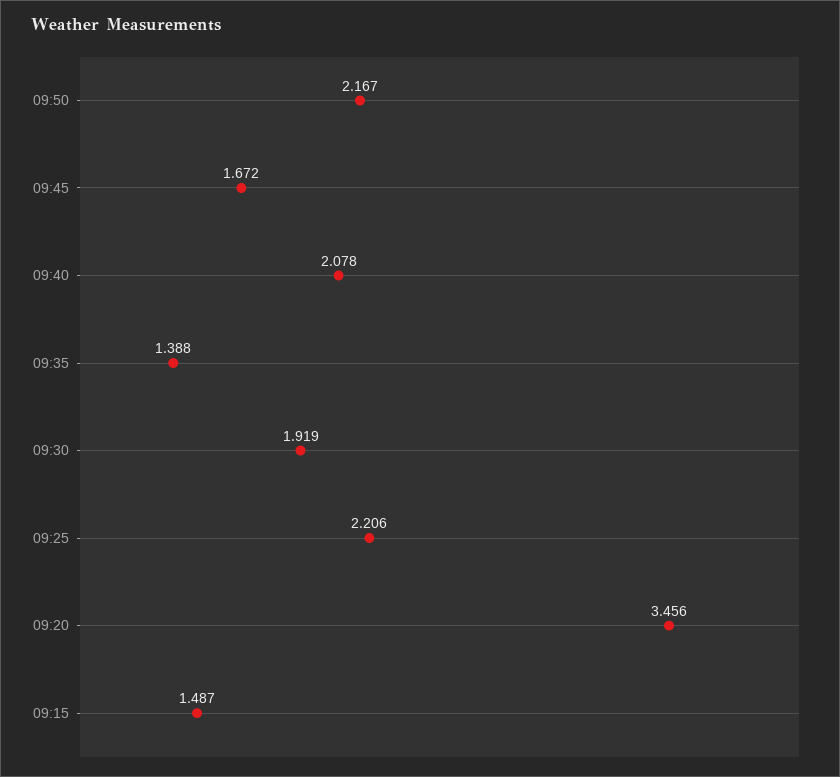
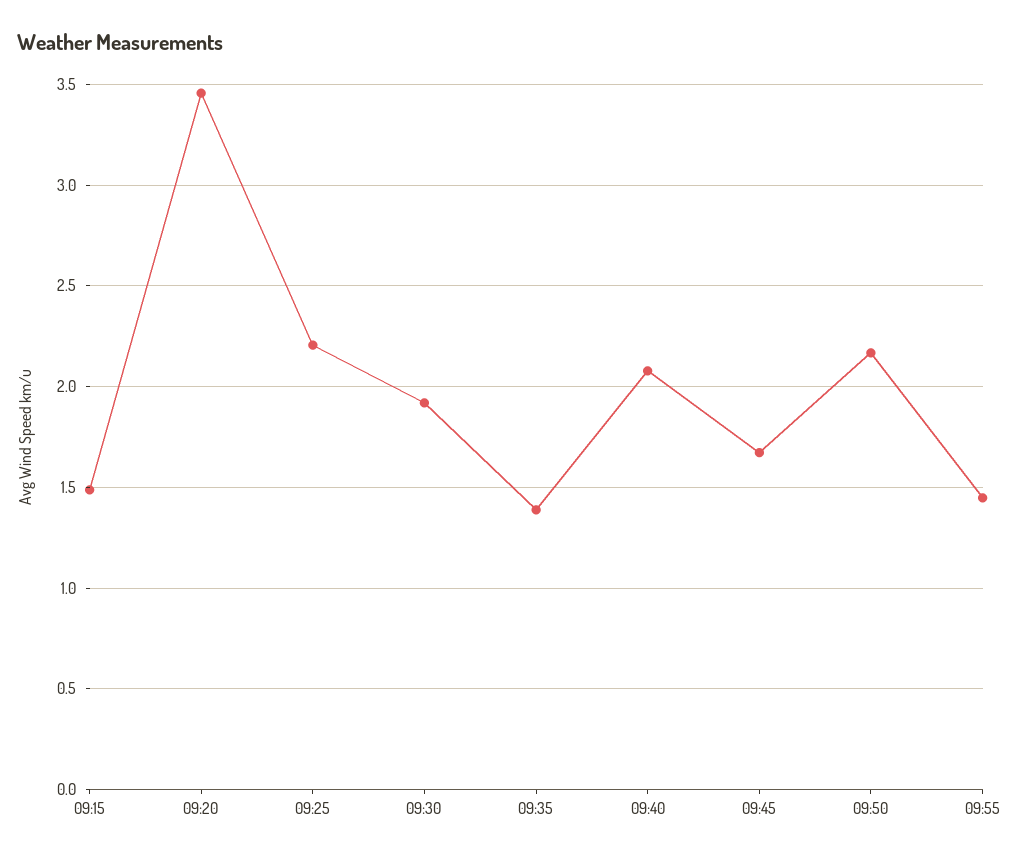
09:55: none -> 1.45

